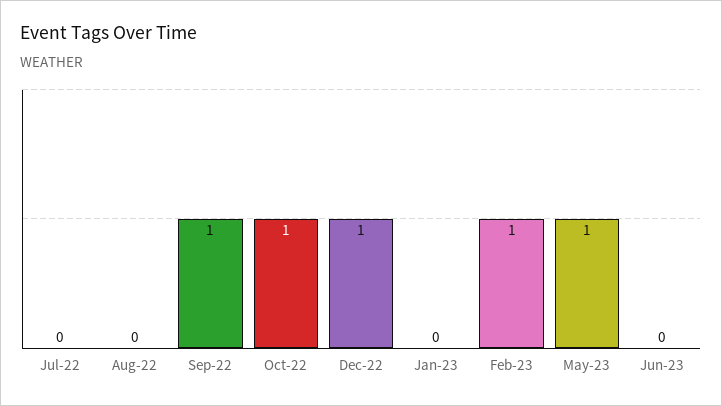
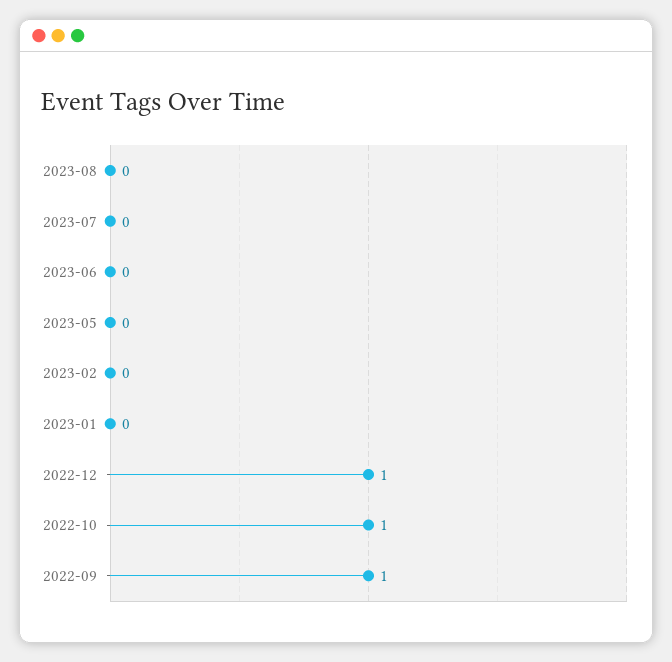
Jul-22: 0 -> none
Aug-22: 0 -> none
Feb-23: 1 -> 0
May-23: 1 -> 0
2023-08: none -> 0
2023-07: none -> 0

